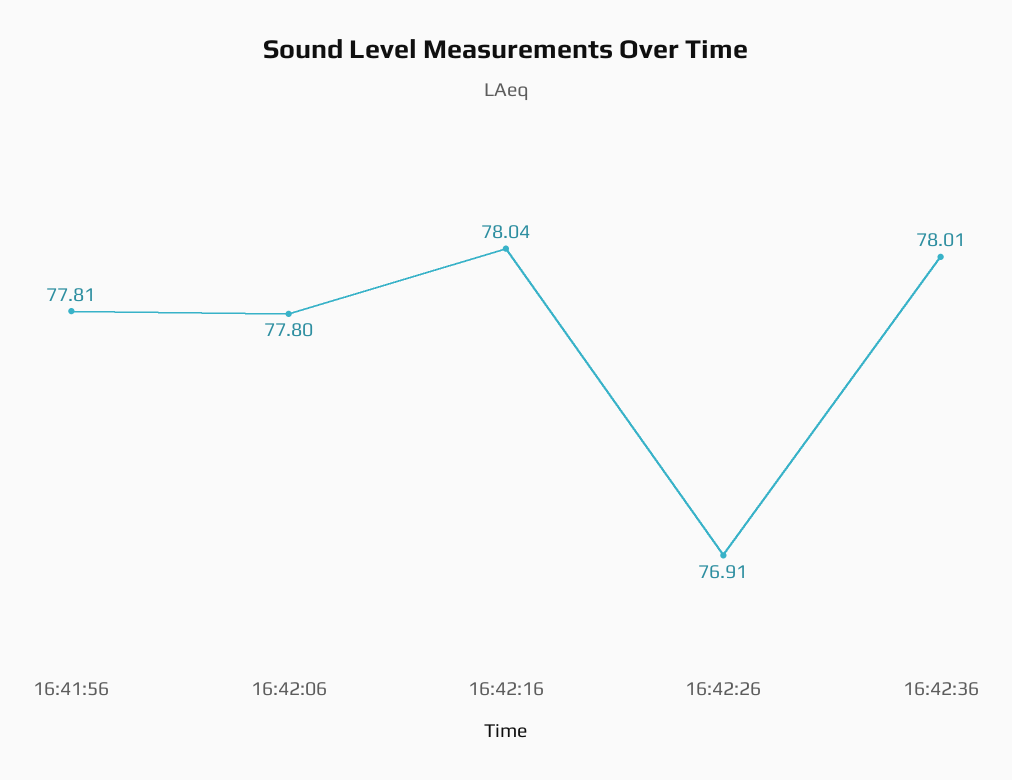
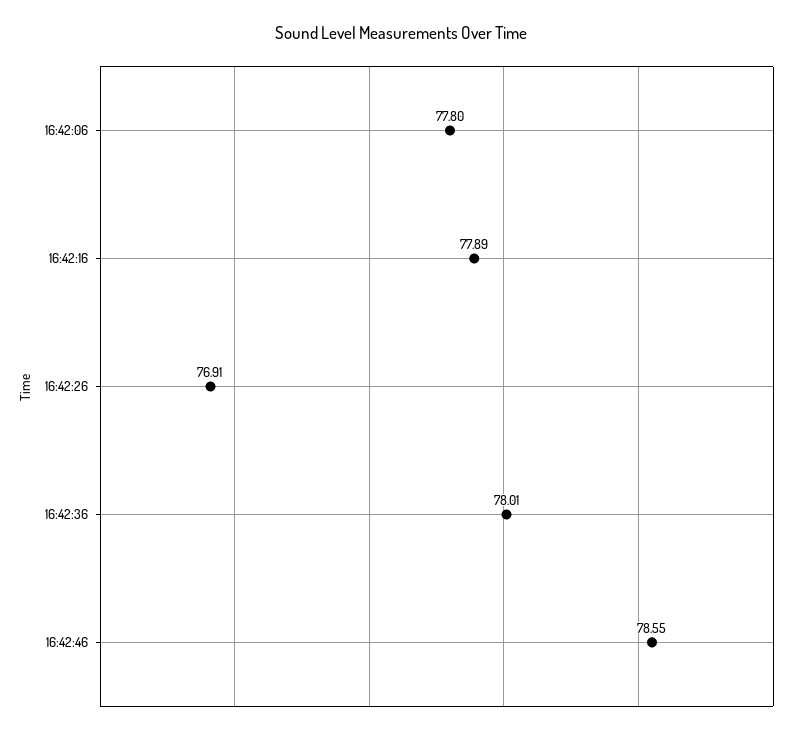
16:41:56: 77.81 -> none
16:42:16: 78.04 -> 77.89
16:42:46: none -> 78.55

